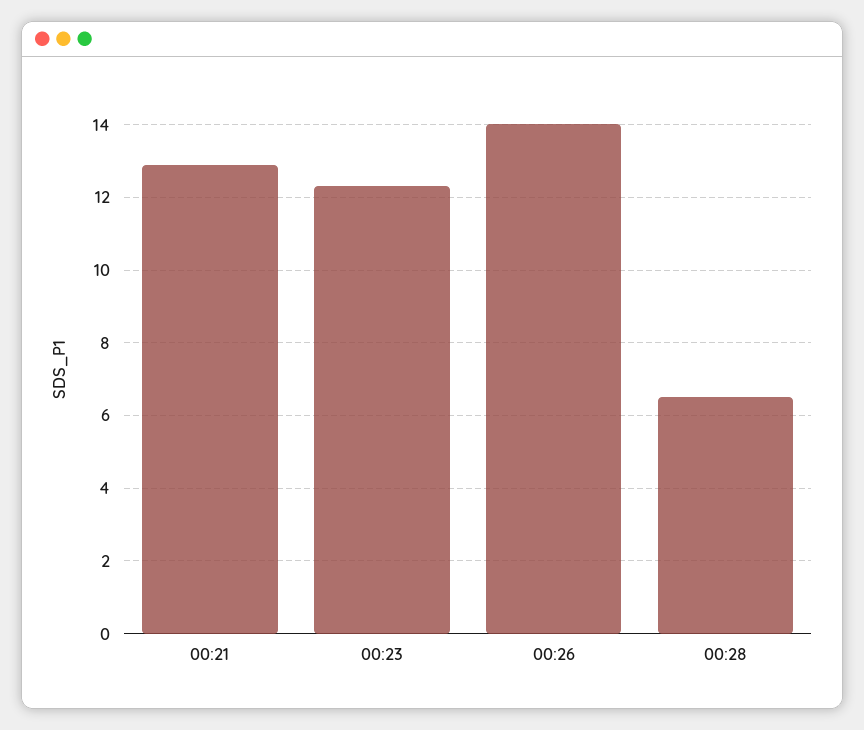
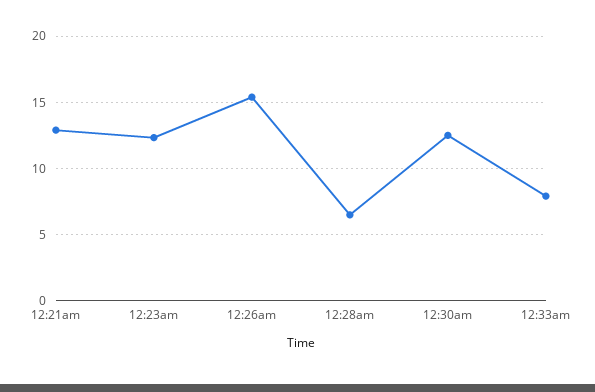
00:26: 14 -> 15.5
12:30am: none -> 12.5
12:33am: none -> 8

